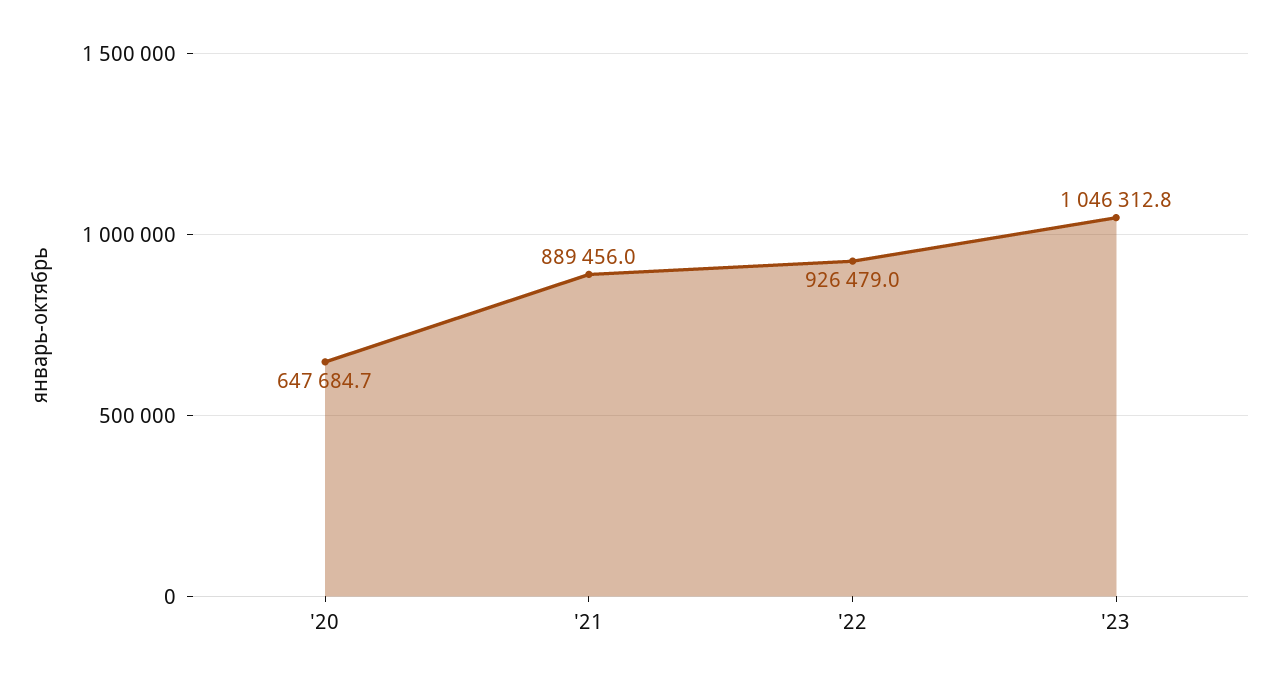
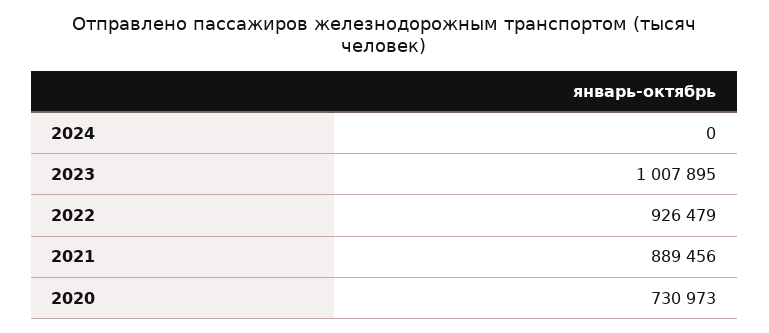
'20: 647684.7 -> 730973
'23: 1046312.8 -> 1007895
2024: none -> 0

